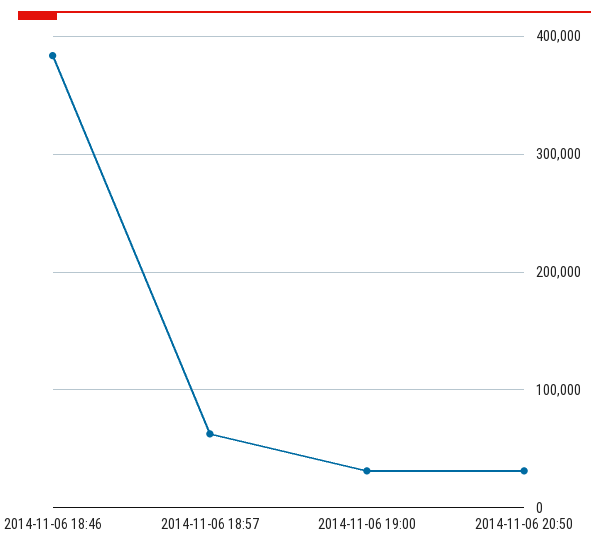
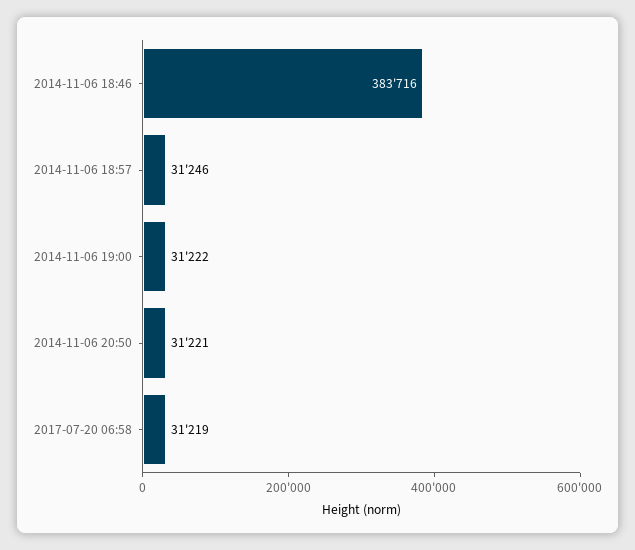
2014-11-06 18:57: 60000 -> 31246
2017-07-20 06:58: none -> 31219

